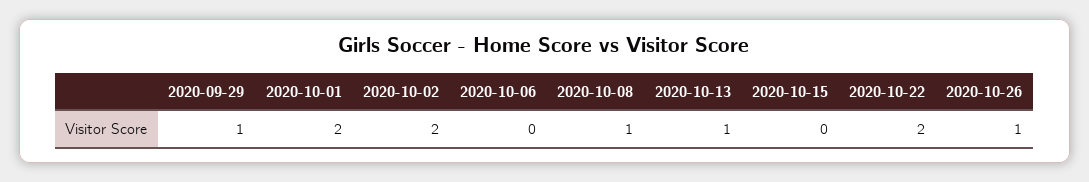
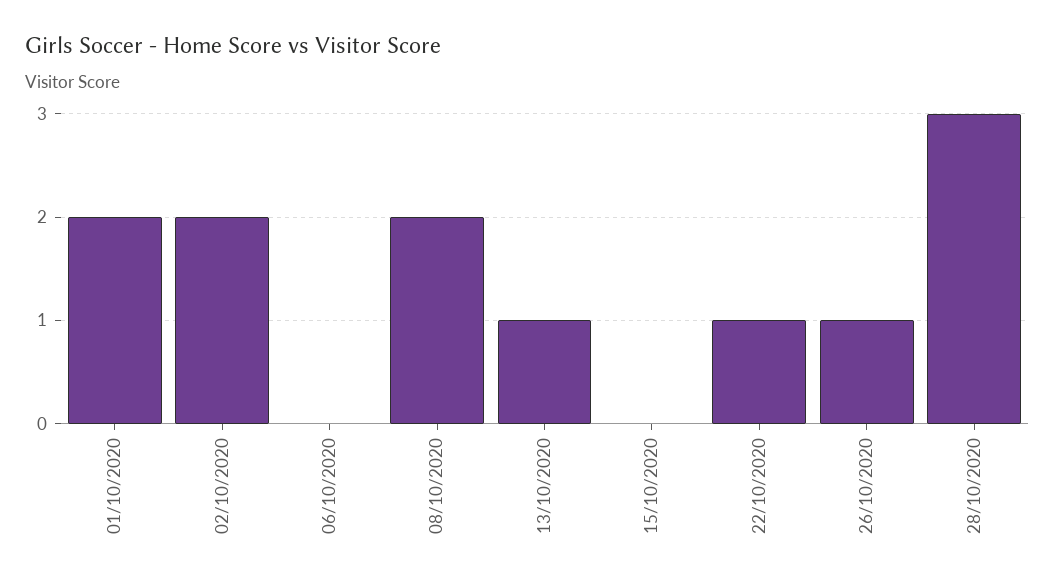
2020-09-29: 1 -> none
2020-10-08: 1 -> 2
2020-10-22: 2 -> 1
28/10/2020: none -> 3

